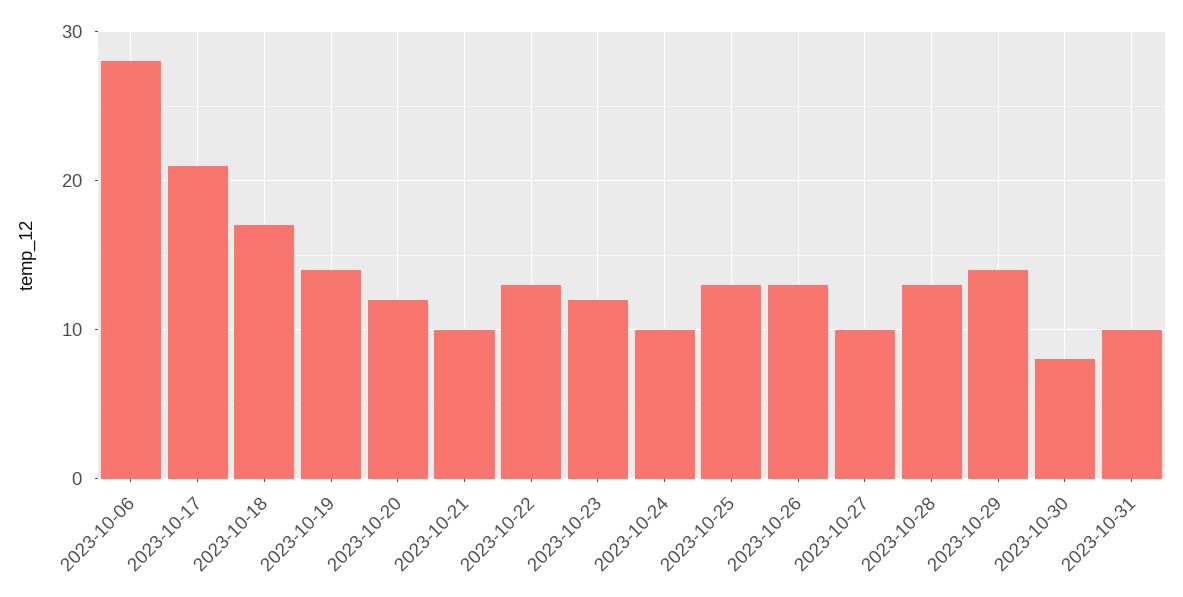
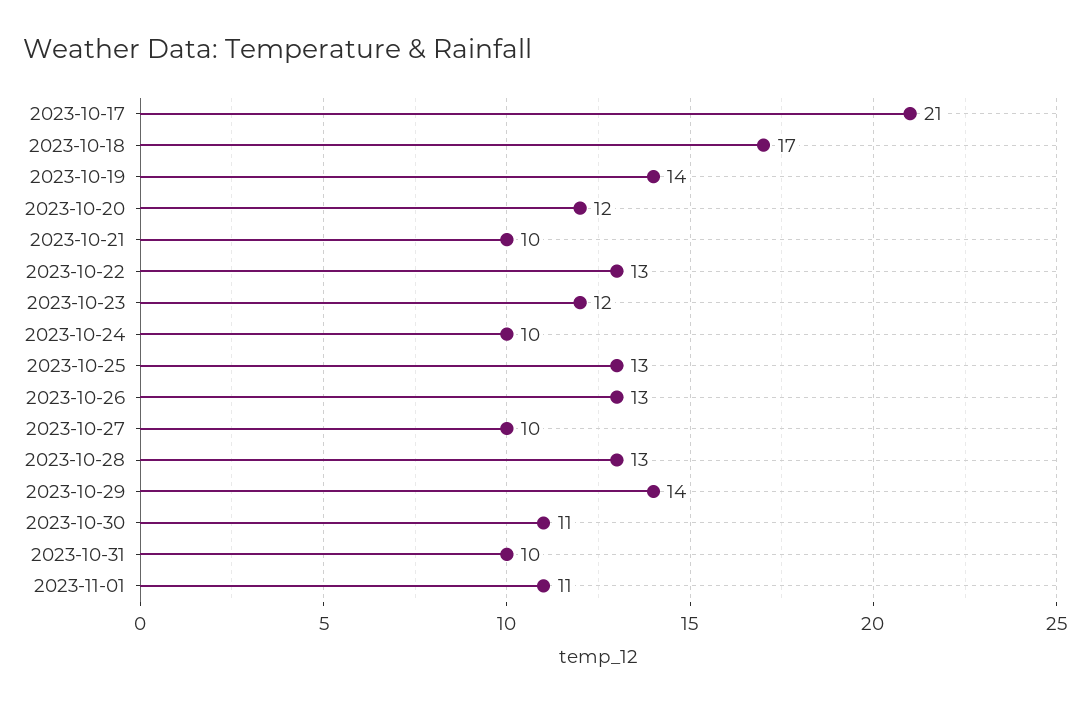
2023-10-06: 28 -> none
2023-10-30: 8 -> 11
2023-11-01: none -> 11

